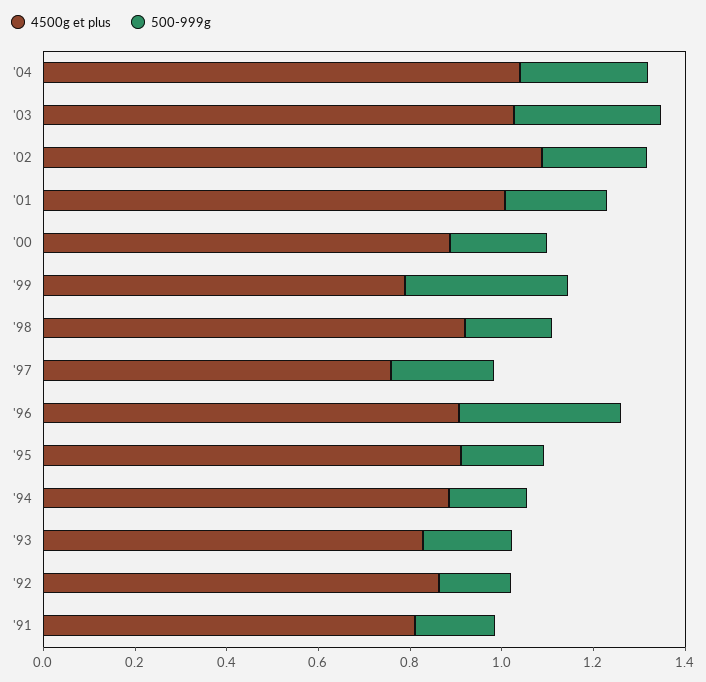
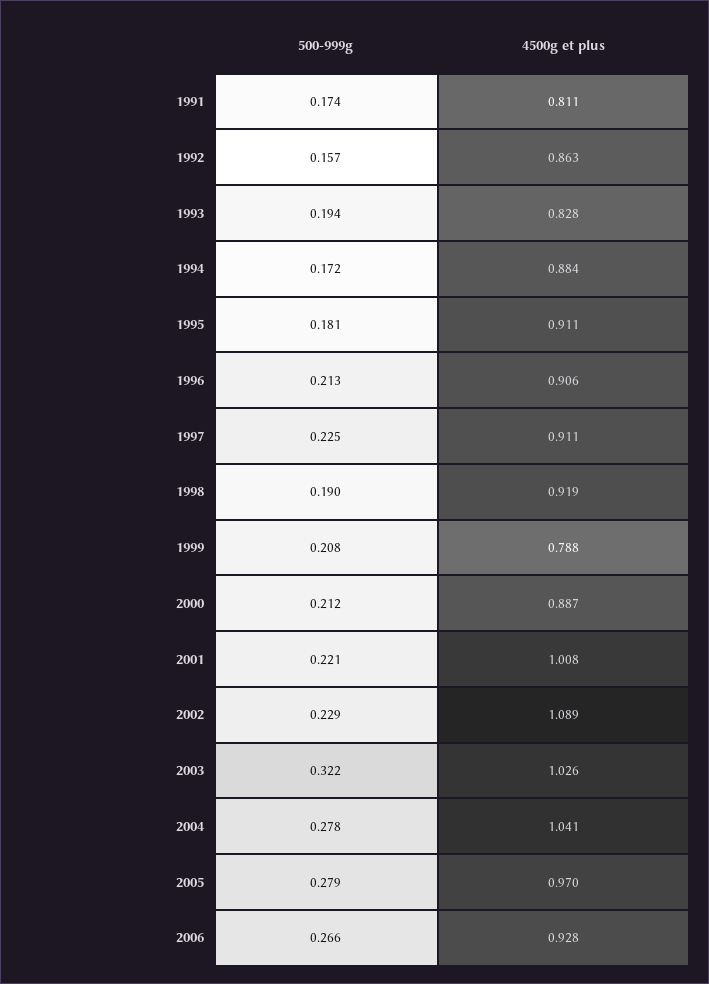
500-999g, '99: 0.35 -> 0.208
4500g et plus, '97: 0.75 -> 0.911
500-999g, '96: 0.35 -> 0.213
500-999g, 2005: none -> 0.279
4500g et plus, 2005: none -> 0.97
500-999g, 2006: none -> 0.266
4500g et plus, 2006: none -> 0.928

